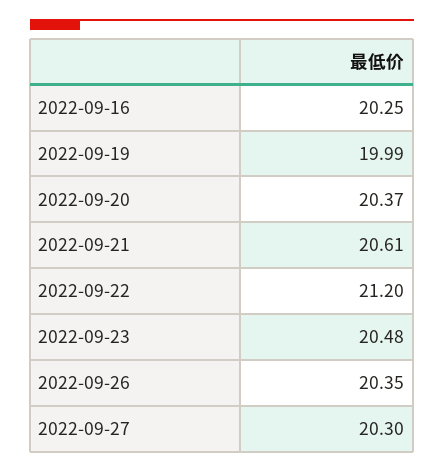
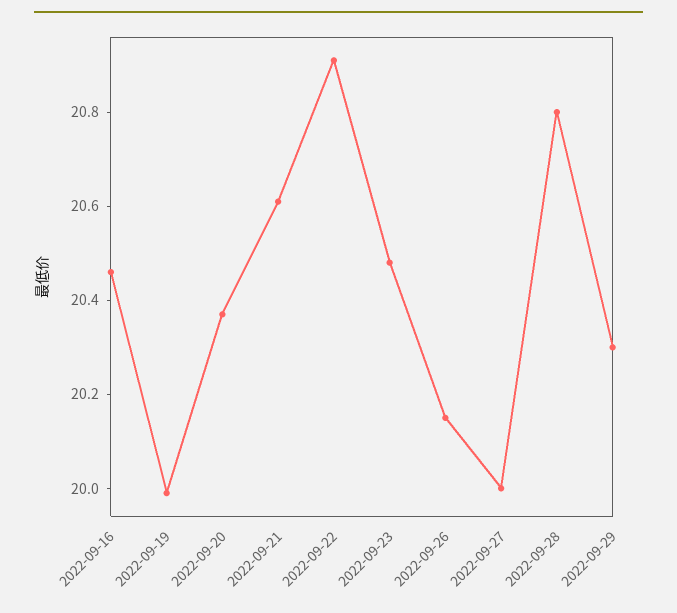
2022-09-16: 20.25 -> 20.45
2022-09-22: 21.2 -> 20.9
2022-09-26: 20.35 -> 20.15
2022-09-27: 20.3 -> 20
2022-09-28: none -> 20.8
2022-09-29: none -> 20.3

